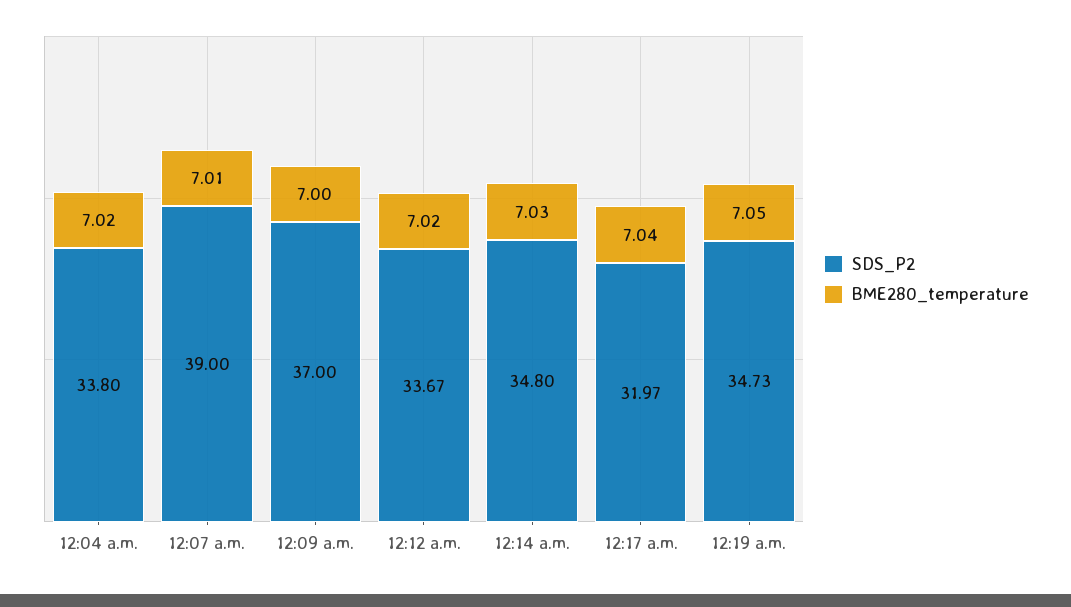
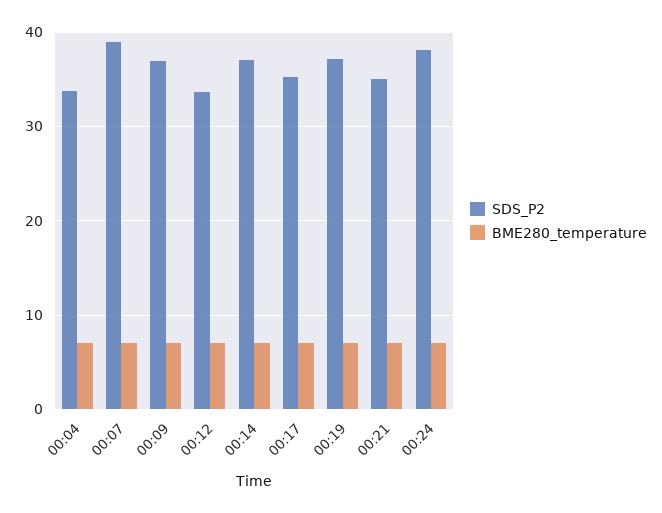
SDS_P2, 12:14 a.m.: 34.8 -> 37
SDS_P2, 12:17 a.m.: 31.97 -> 35
SDS_P2, 12:19 a.m.: 34.73 -> 37
SDS_P2, 00:21: none -> 35
BME280_temperature, 00:21: none -> 7
SDS_P2, 00:24: none -> 38
BME280_temperature, 00:24: none -> 7

